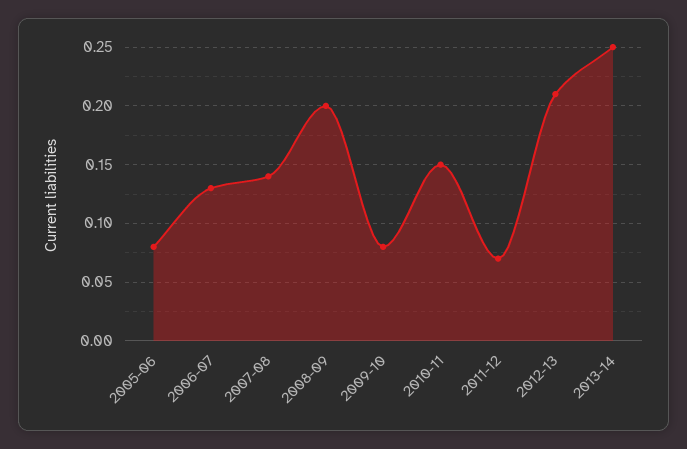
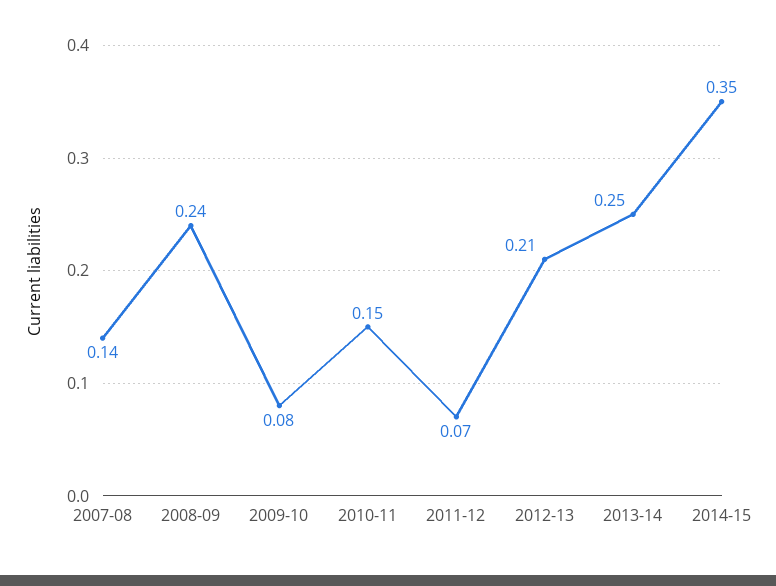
2005-06: 0.08 -> none
2006-07: 0.13 -> none
2008-09: 0.2 -> 0.24
2014-15: none -> 0.35

